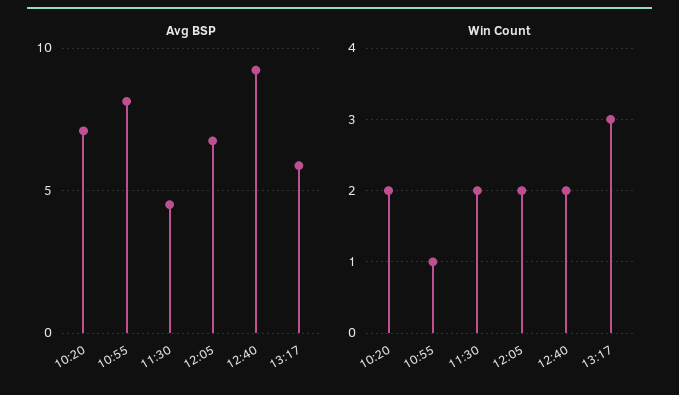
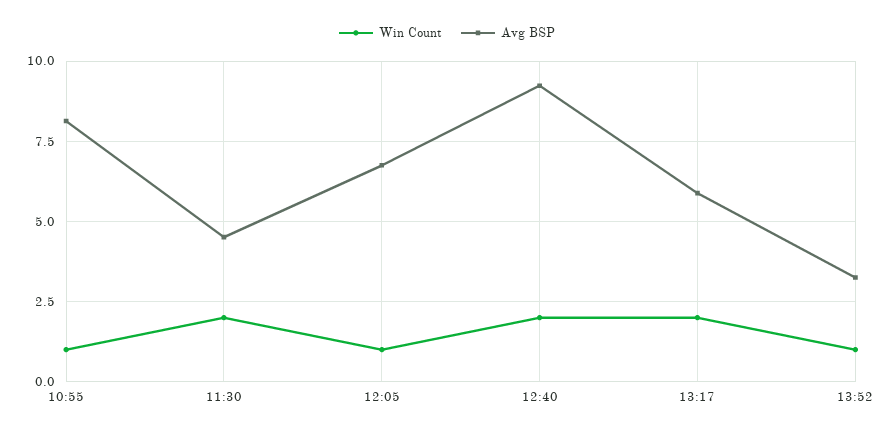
Avg BSP, 10:20: 7 -> none
Win Count, 10:20: 2 -> none
Win Count, 12:05: 2 -> 1
Win Count, 13:17: 3 -> 2
Win Count, 13:52: none -> 1
Avg BSP, 13:52: none -> 3.25

